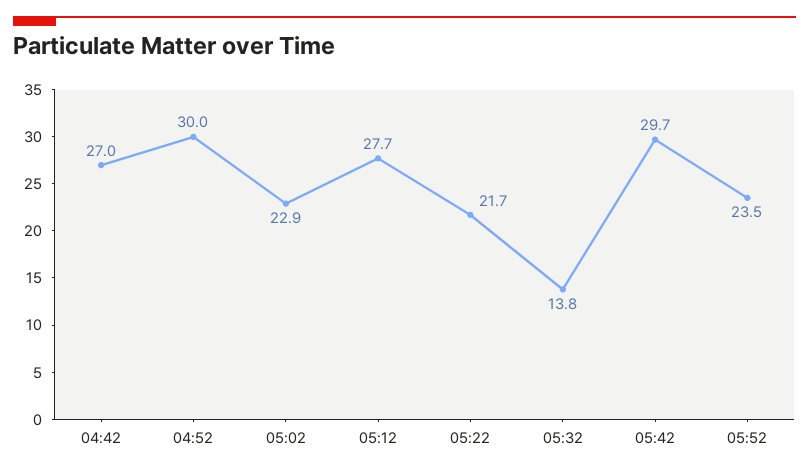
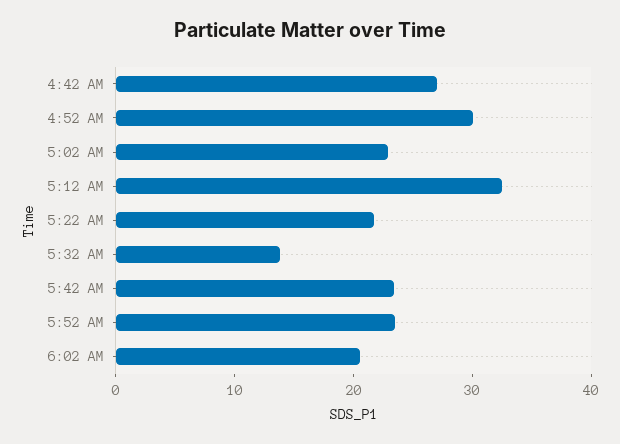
05:12: 27.7 -> 32
05:42: 29.7 -> 24
6:02 AM: none -> 20

